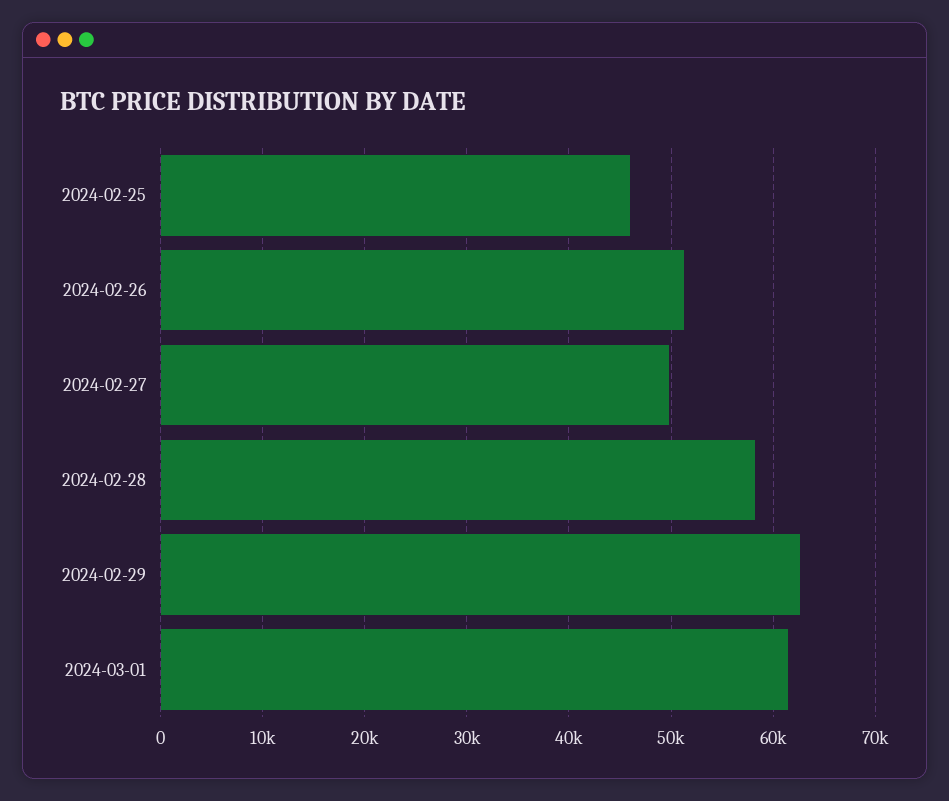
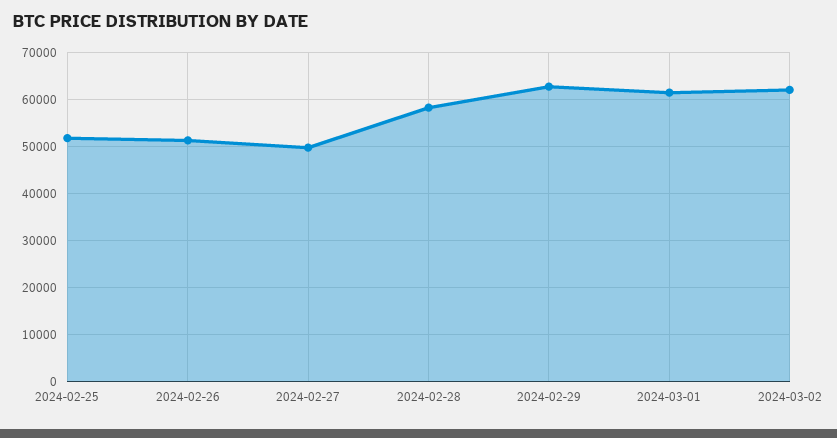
2024-02-25: 46000 -> 52000
2024-03-02: none -> 62000

